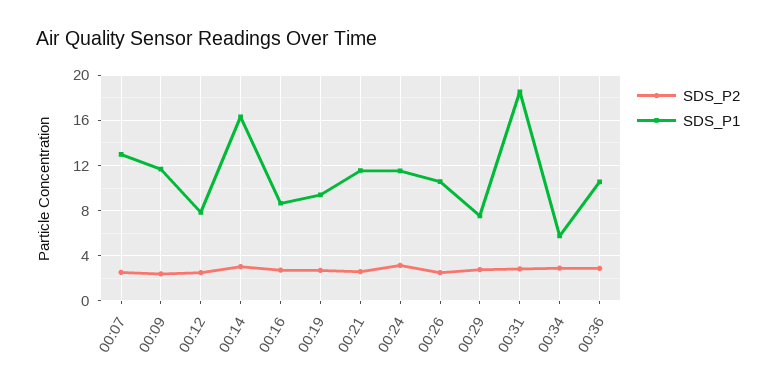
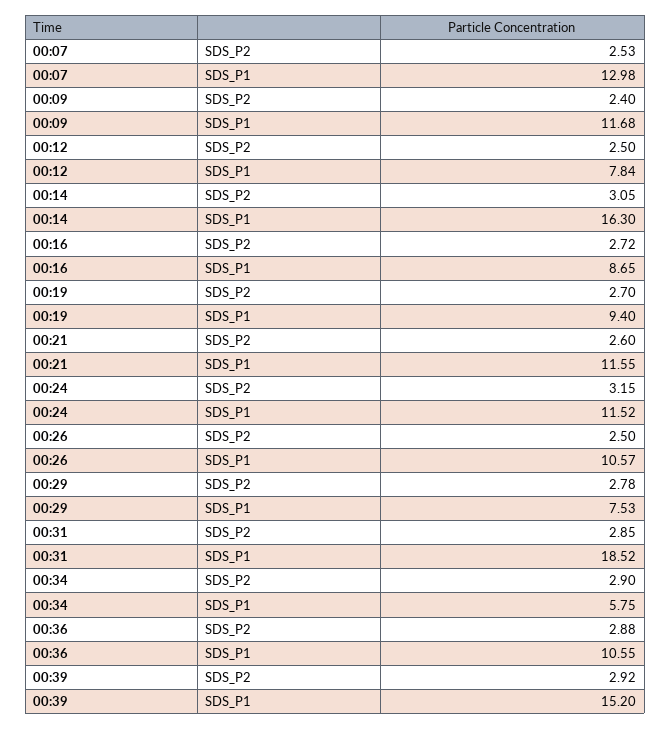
SDS_P2, 00:39: none -> 2.92
SDS_P1, 00:39: none -> 15.2

